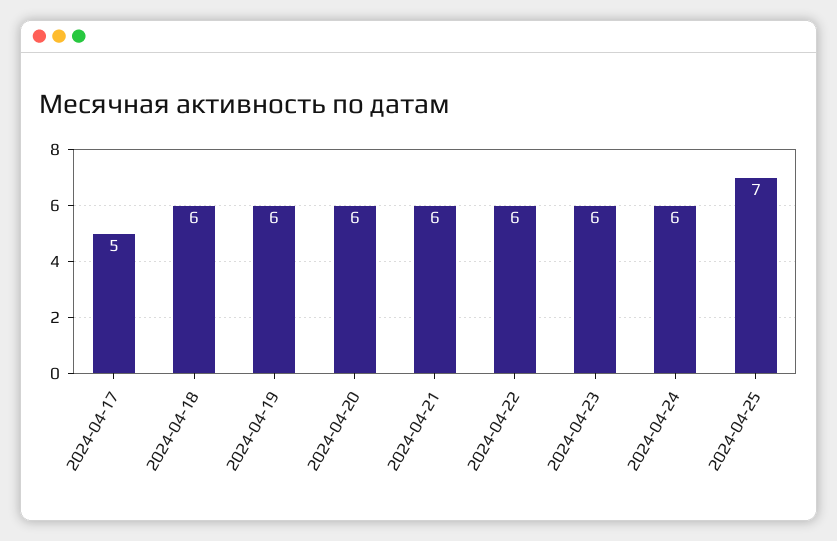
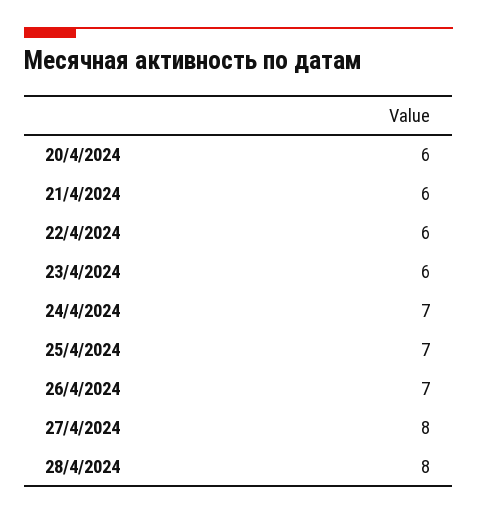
2024-04-17: 5 -> none
2024-04-18: 6 -> none
2024-04-19: 6 -> none
2024-04-24: 6 -> 7
26/4/2024: none -> 7
27/4/2024: none -> 8
28/4/2024: none -> 8

